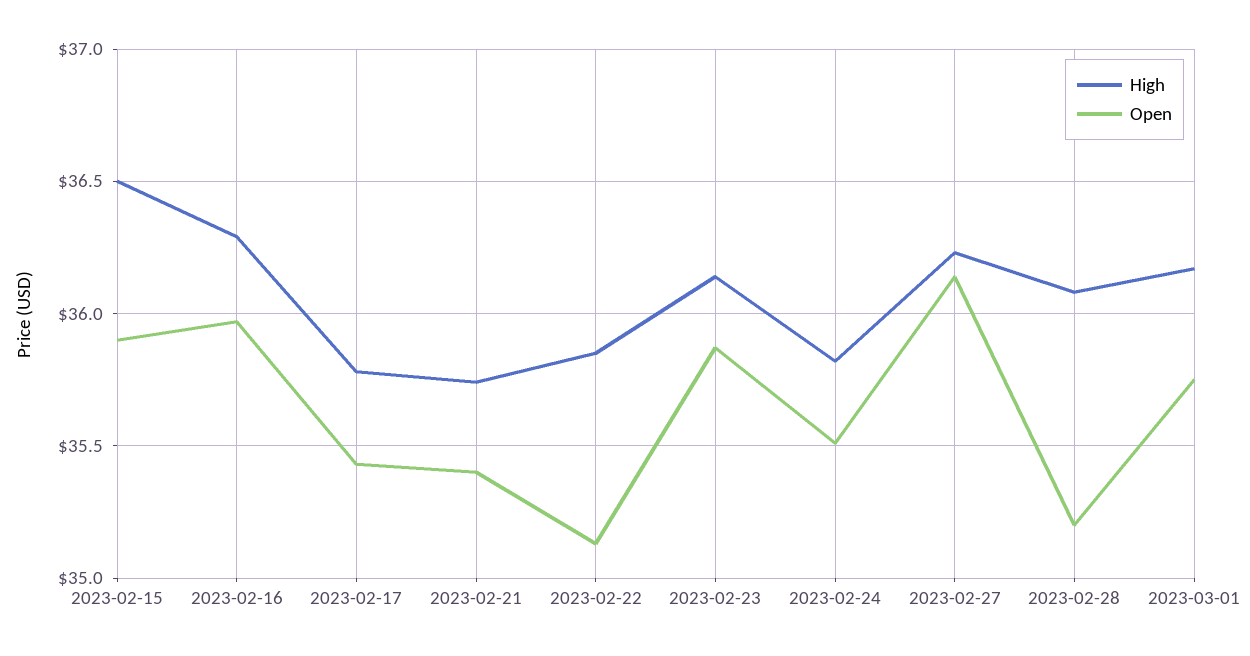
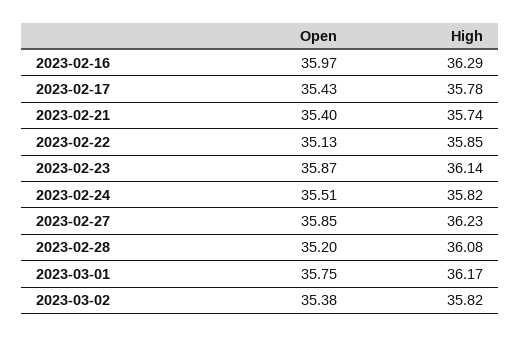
High, 2023-02-15: 36.5 -> none
Open, 2023-02-15: 35.9 -> none
Open, 2023-02-27: 36.15 -> 35.85
Open, 2023-03-02: none -> 35.38
High, 2023-03-02: none -> 35.82

